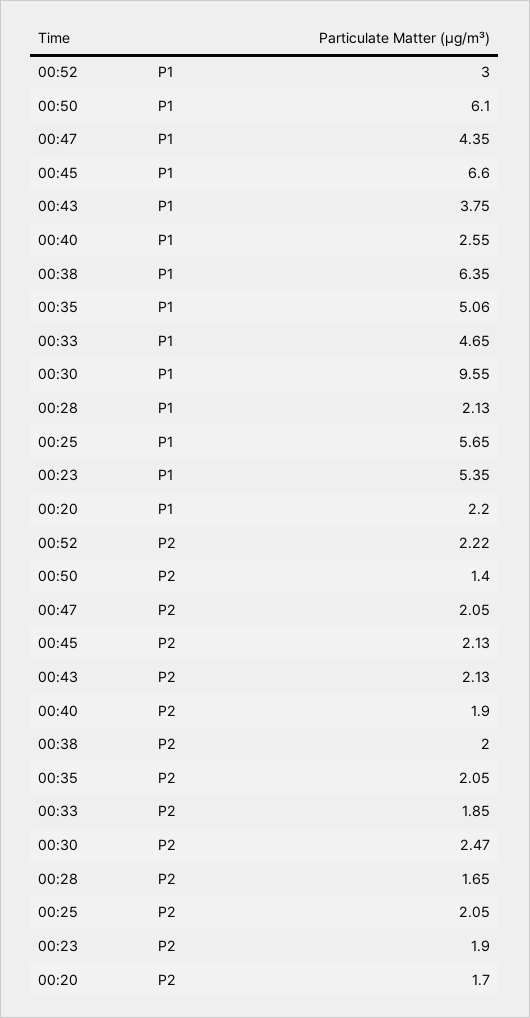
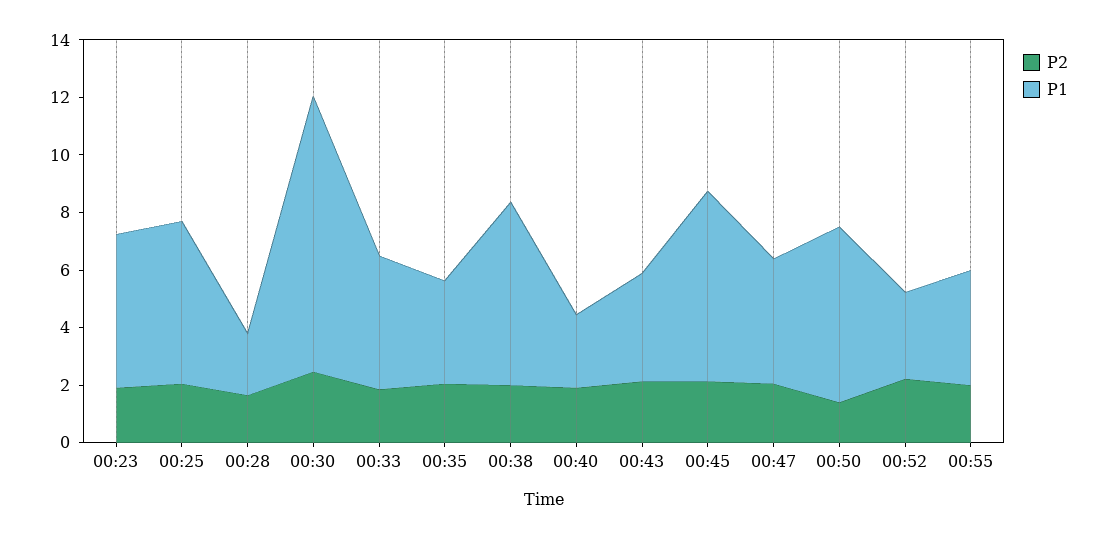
P1, 00:35: 5.06 -> 3.5
P1, 00:20: 2.2 -> none
P2, 00:20: 1.7 -> none
P2, 00:55: none -> 2
P1, 00:55: none -> 4

